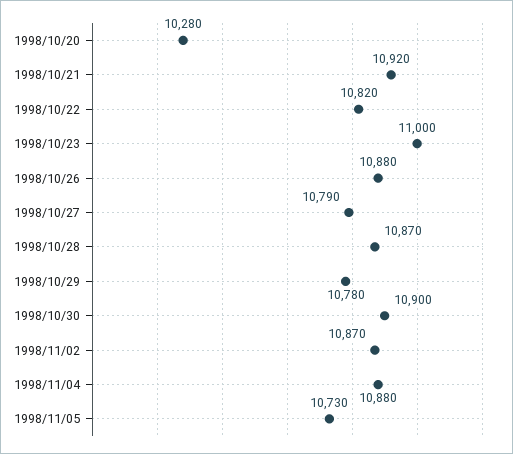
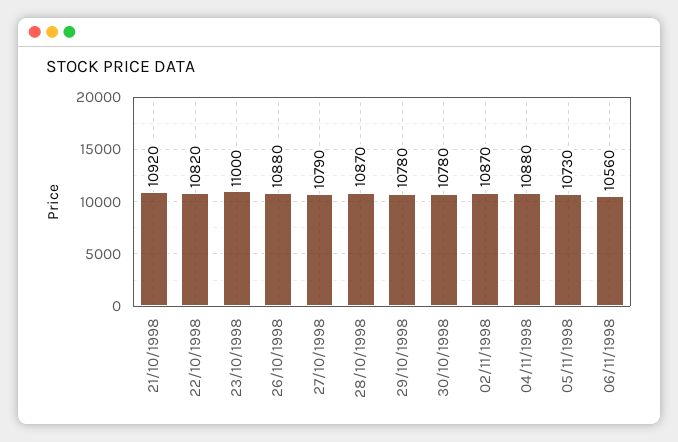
1998/10/20: 10280 -> none
1998/10/30: 10900 -> 10780
06/11/1998: none -> 10560

